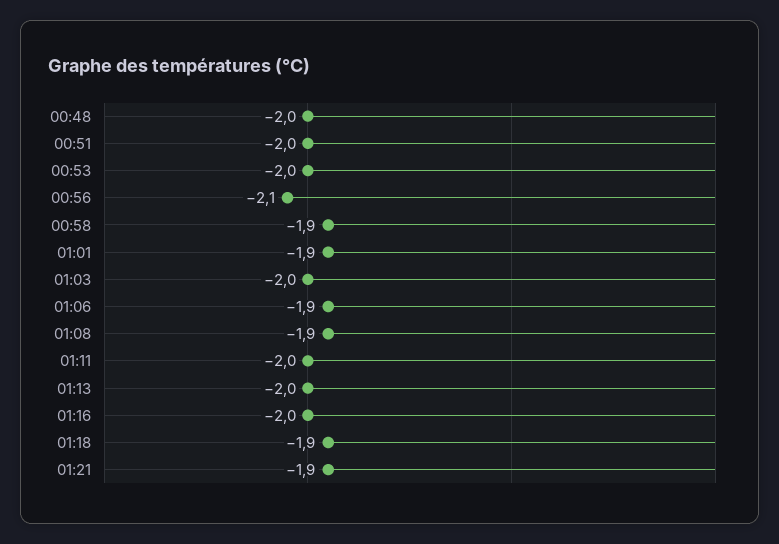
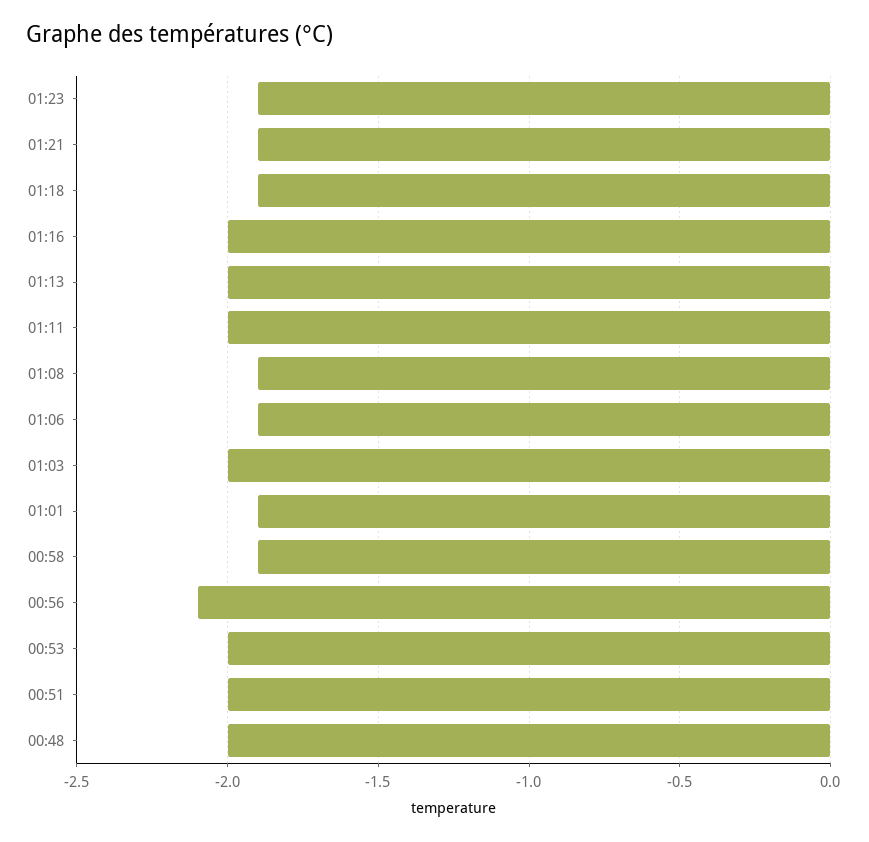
01:23: none -> -1.9

